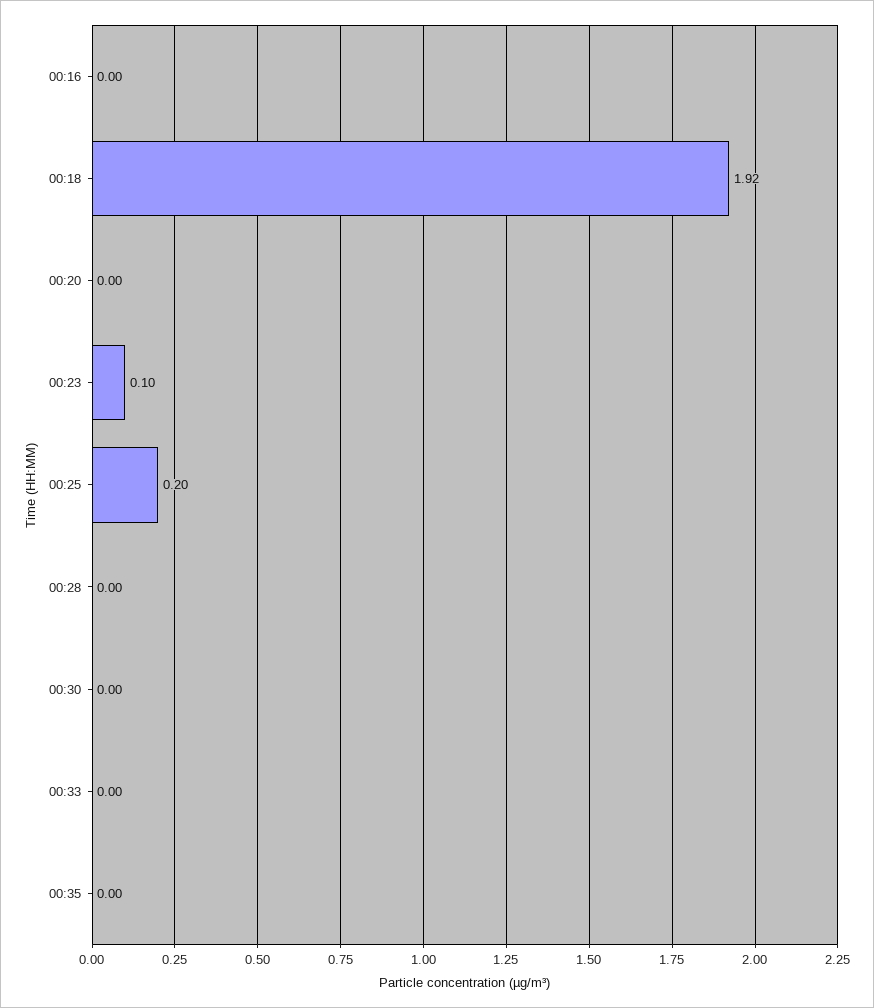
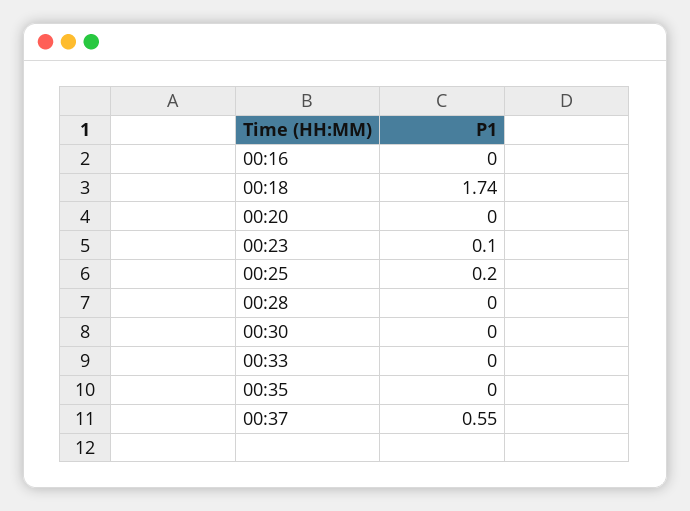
00:18: 1.92 -> 1.74
00:37: none -> 0.55

